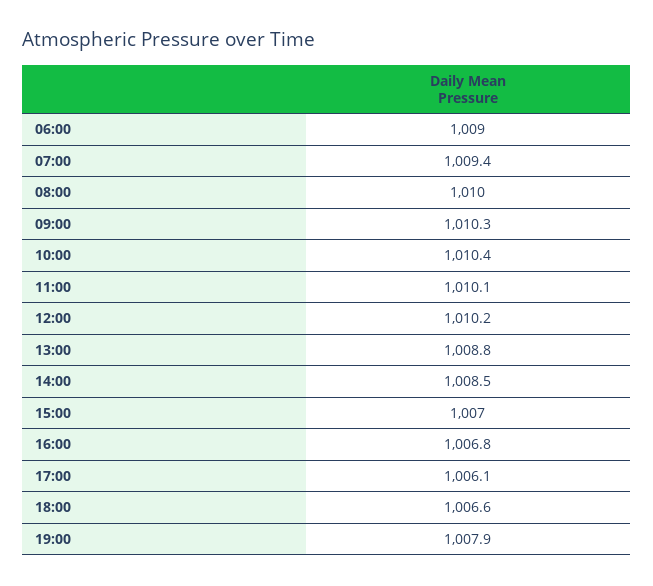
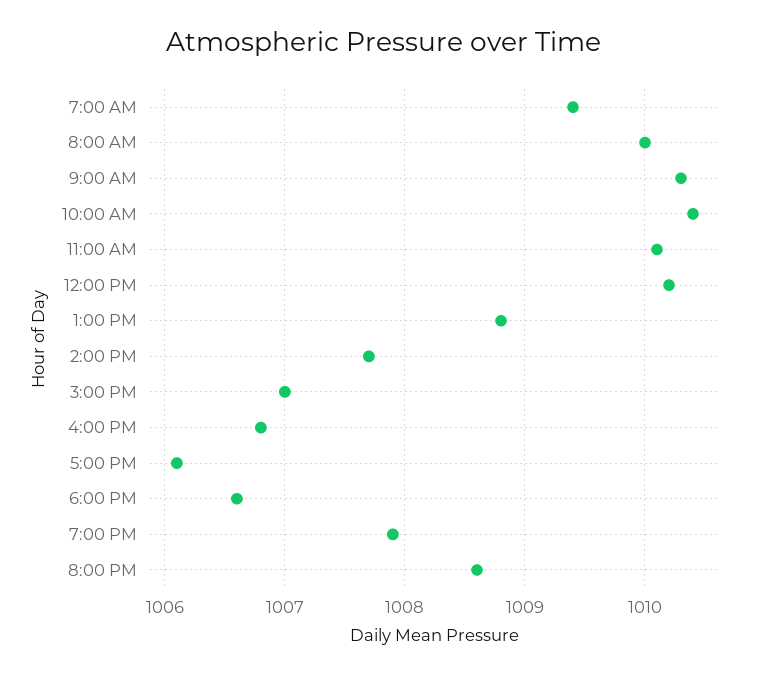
06:00: 1009 -> none
14:00: 1008.5 -> 1007.7
8:00 PM: none -> 1008.6

